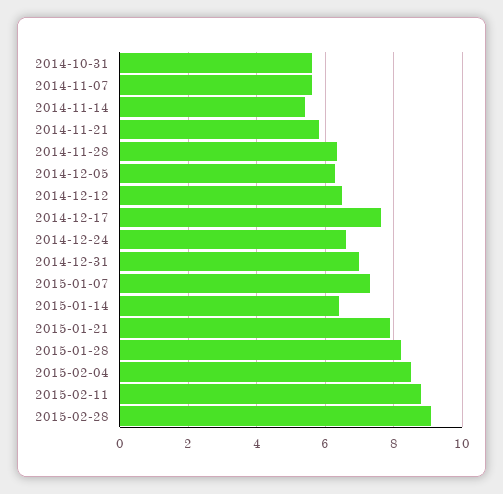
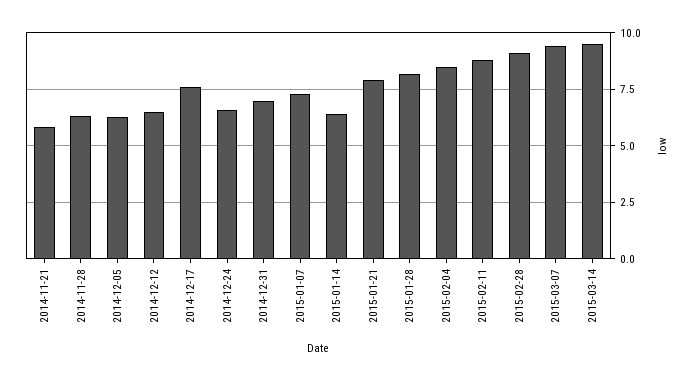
2014-10-31: 5.6 -> none
2014-11-07: 5.6 -> none
2014-11-14: 5.4 -> none
2015-03-07: none -> 9.5
2015-03-14: none -> 9.5

